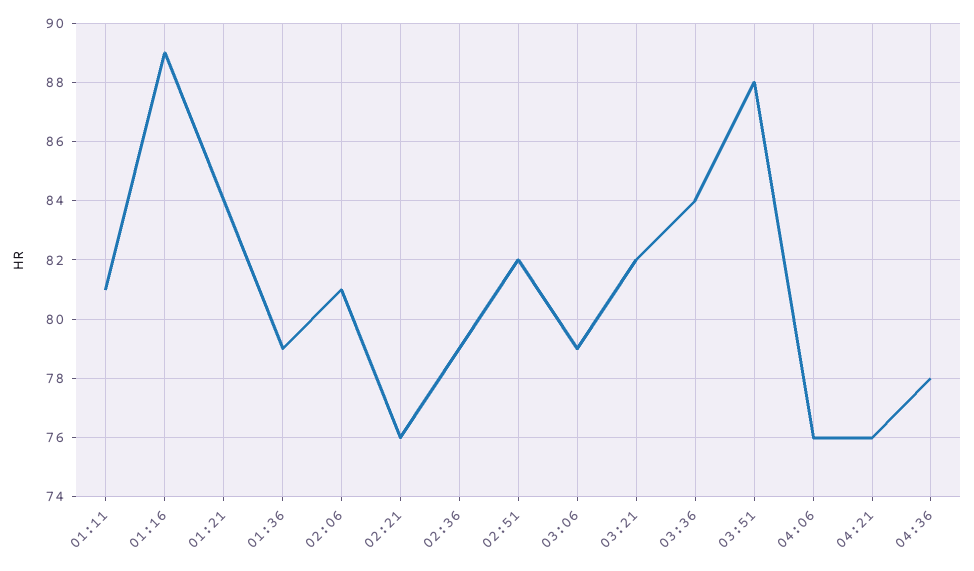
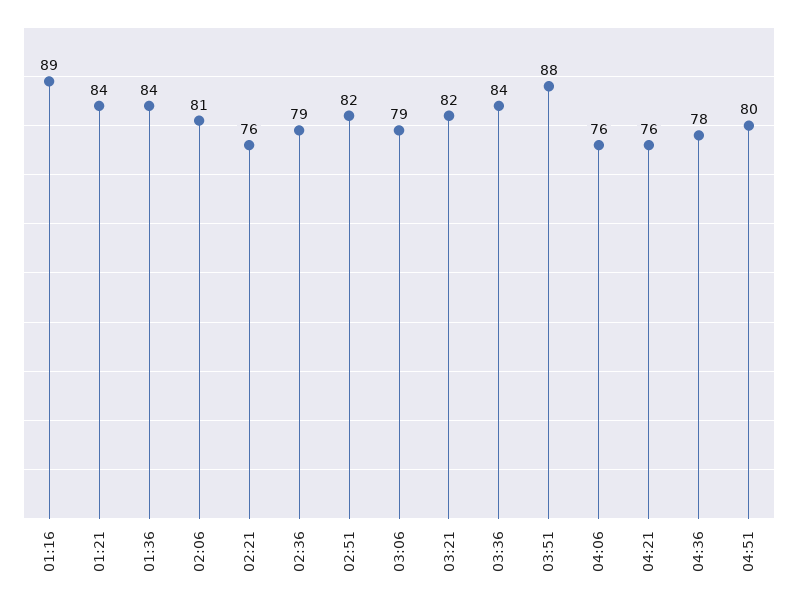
01:11: 81 -> none
01:36: 79 -> 84
04:51: none -> 80

